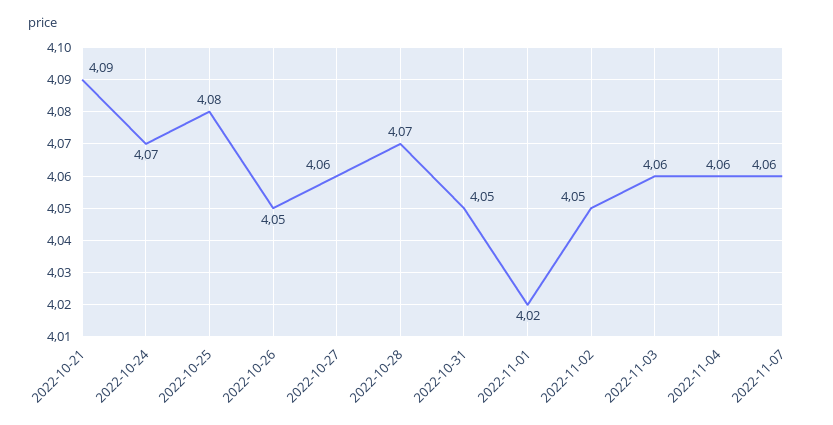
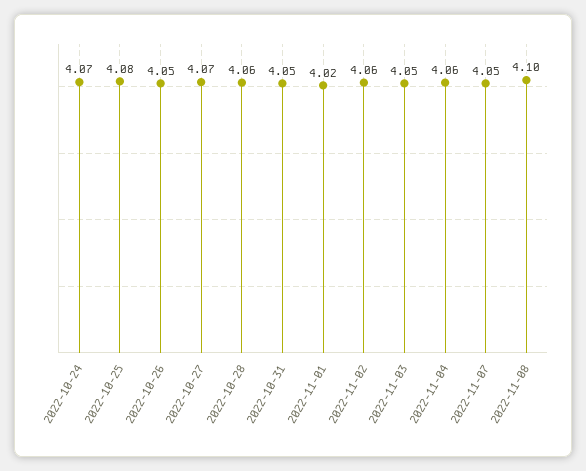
2022-10-21: 4.09 -> none
2022-10-27: 4.06 -> 4.07
2022-10-28: 4.07 -> 4.06
2022-11-02: 4.05 -> 4.06
2022-11-03: 4.06 -> 4.05
2022-11-07: 4.06 -> 4.05
2022-11-08: none -> 4.1

